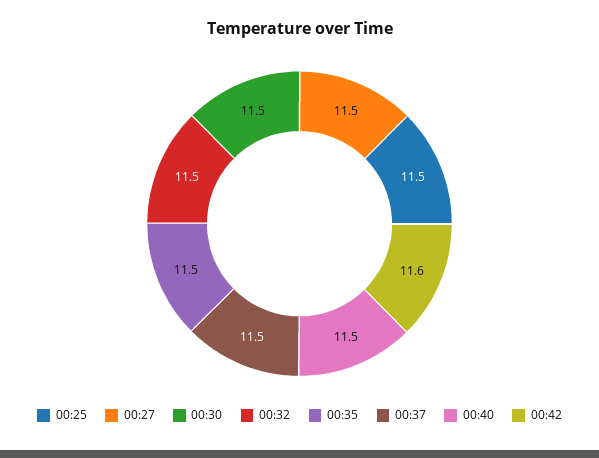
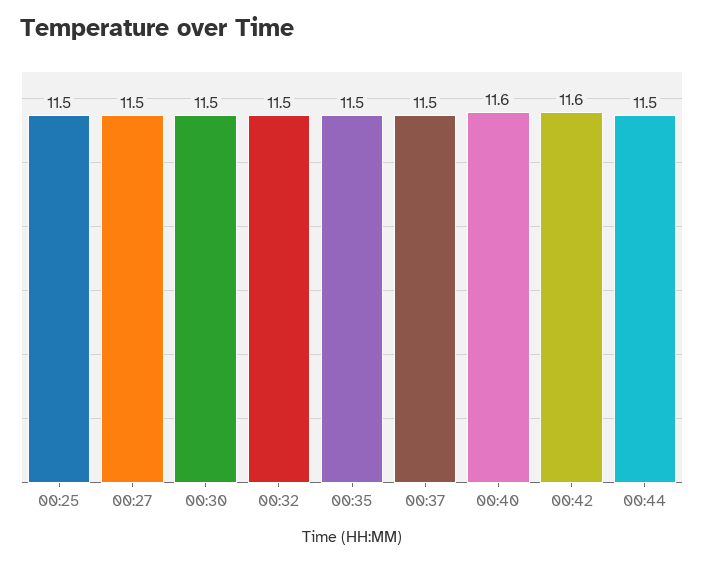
00:40: 11.5 -> 11.6
00:44: none -> 11.5

